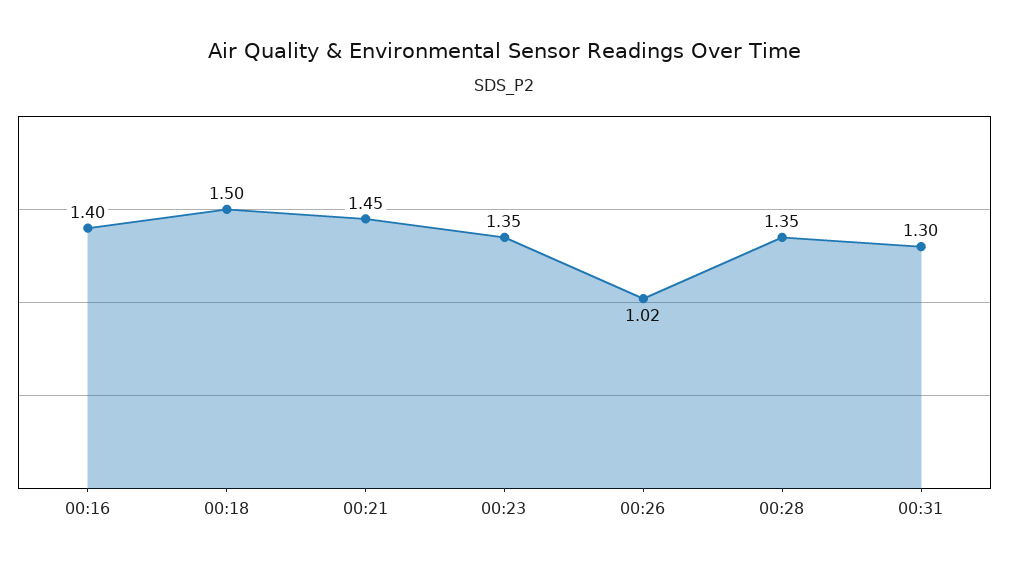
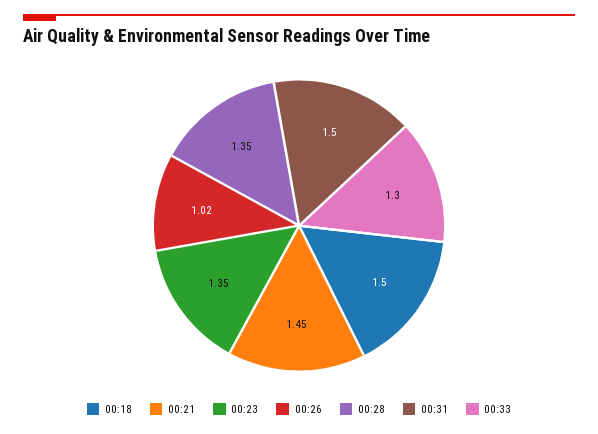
00:16: 1.4 -> none
00:31: 1.3 -> 1.5
00:33: none -> 1.3

